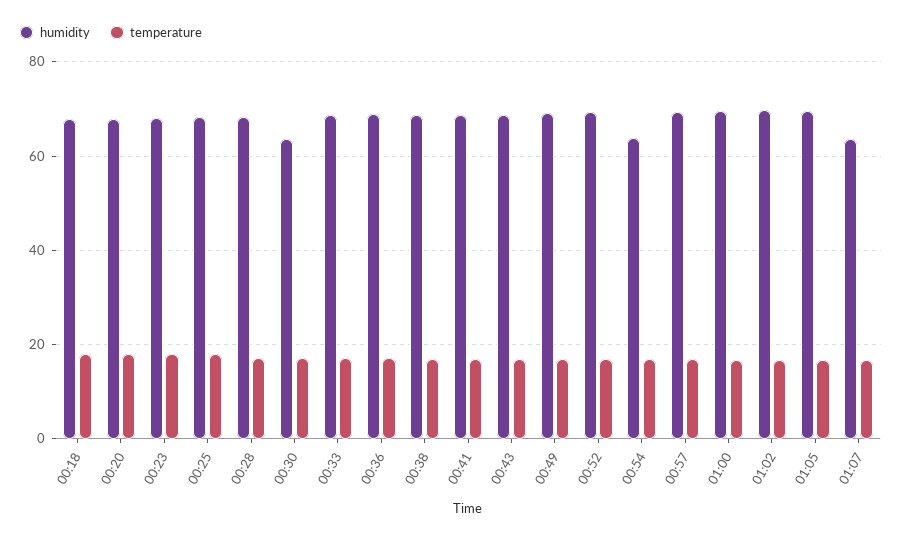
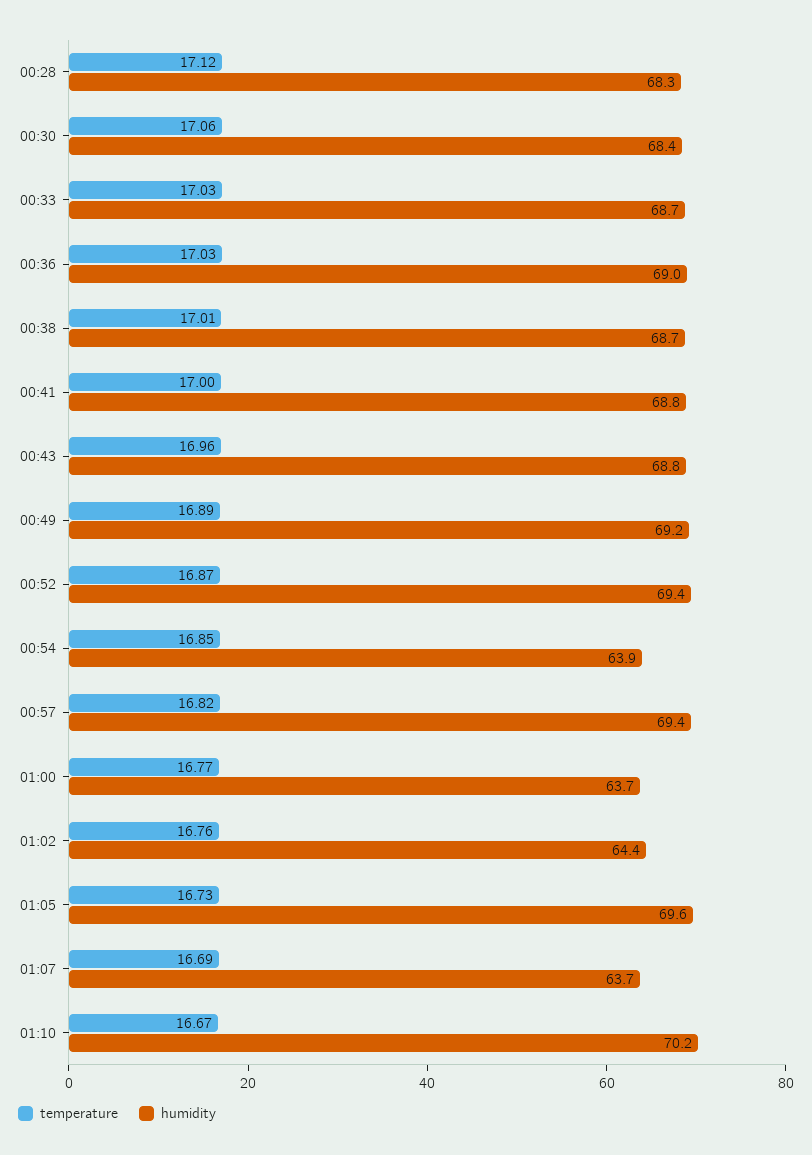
humidity, 00:18: 68 -> none
temperature, 00:18: 18 -> none
humidity, 00:20: 68 -> none
temperature, 00:20: 18 -> none
humidity, 00:23: 68 -> none
temperature, 00:23: 18 -> none
humidity, 00:25: 68 -> none
temperature, 00:25: 18 -> none
humidity, 00:30: 64 -> 68.4
humidity, 01:00: 70 -> 63.7
humidity, 01:02: 70 -> 64.4
temperature, 01:10: none -> 16.67
humidity, 01:10: none -> 70.2

